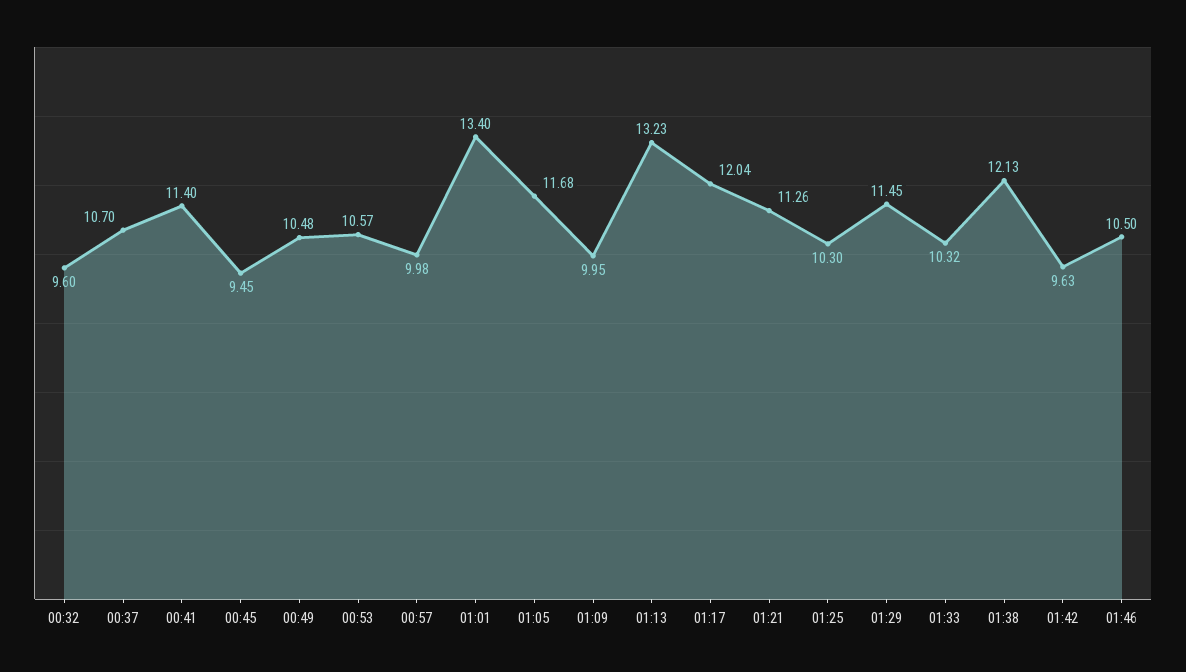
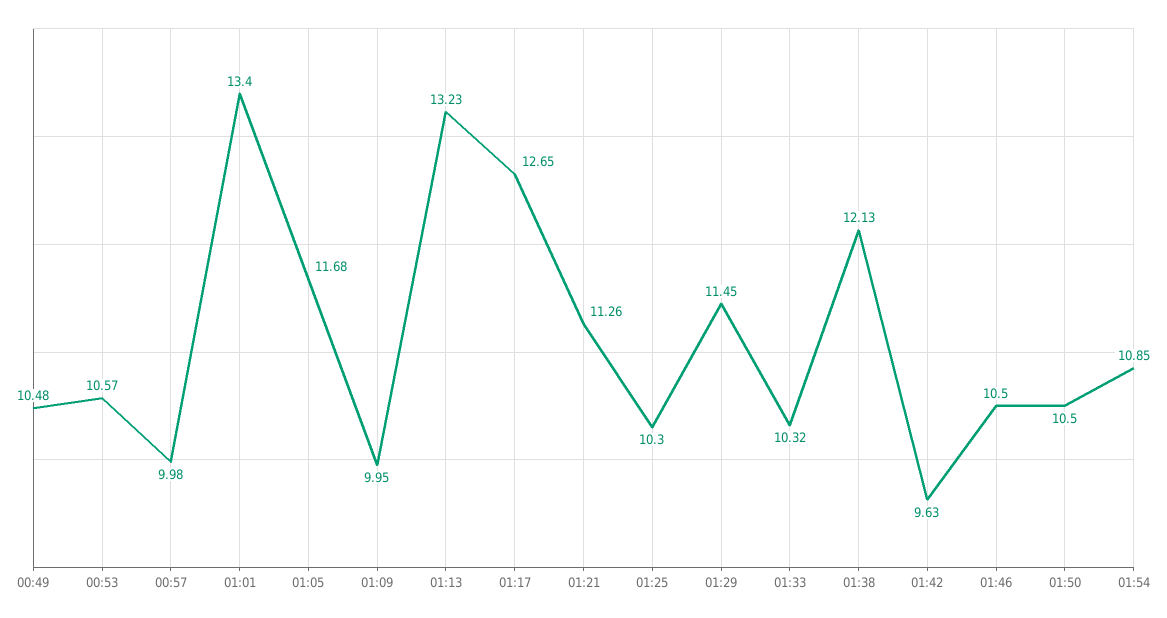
00:32: 9.6 -> none
00:37: 10.7 -> none
00:41: 11.4 -> none
00:45: 9.45 -> none
01:17: 12.04 -> 12.65
01:50: none -> 10.5
01:54: none -> 10.85

